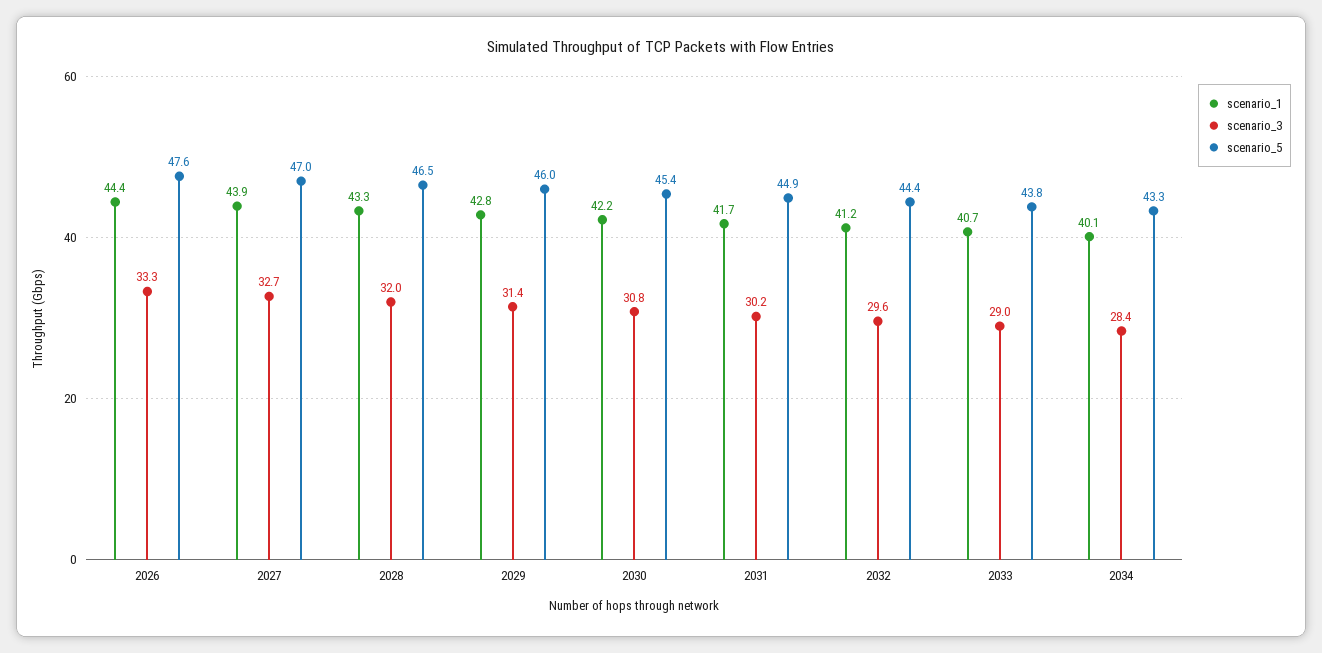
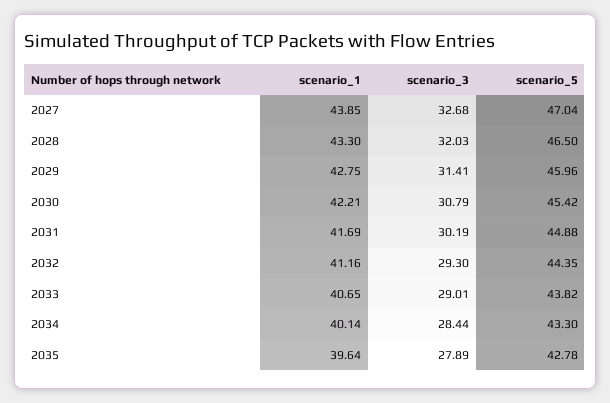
scenario_1, 2026: 44.4 -> none
scenario_3, 2026: 33.3 -> none
scenario_5, 2026: 47.6 -> none
scenario_3, 2032: 29.6 -> 29.3
scenario_1, 2035: none -> 39.64
scenario_3, 2035: none -> 27.89
scenario_5, 2035: none -> 42.78

